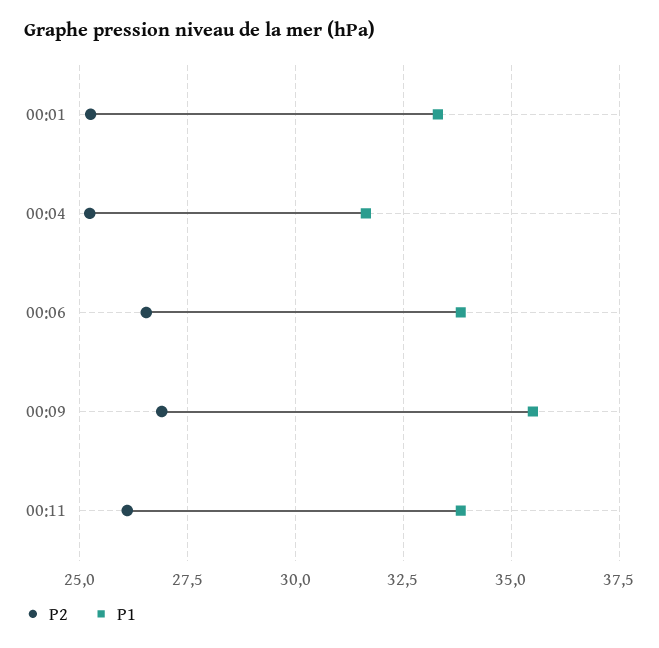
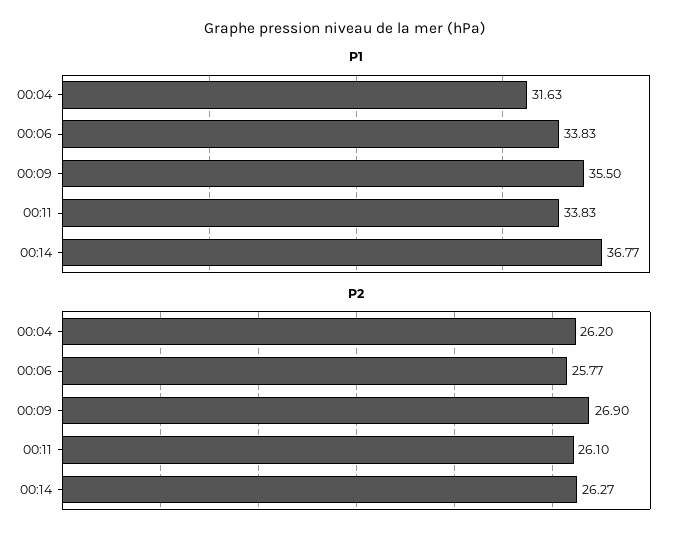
P2, 00:01: 25.25 -> none
P1, 00:01: 33.25 -> none
P2, 00:04: 25.25 -> 26.2
P2, 00:06: 26.5 -> 25.77
P1, 00:14: none -> 36.77
P2, 00:14: none -> 26.27

